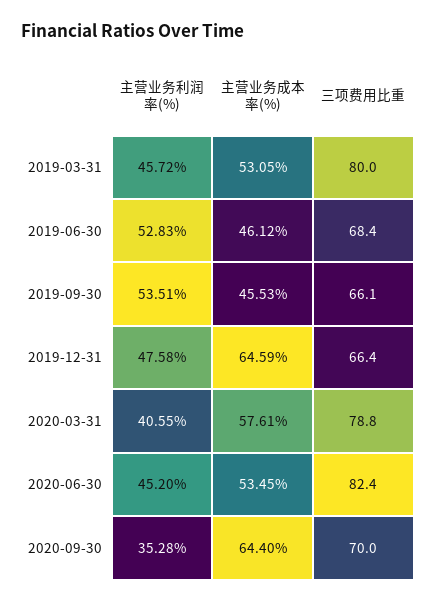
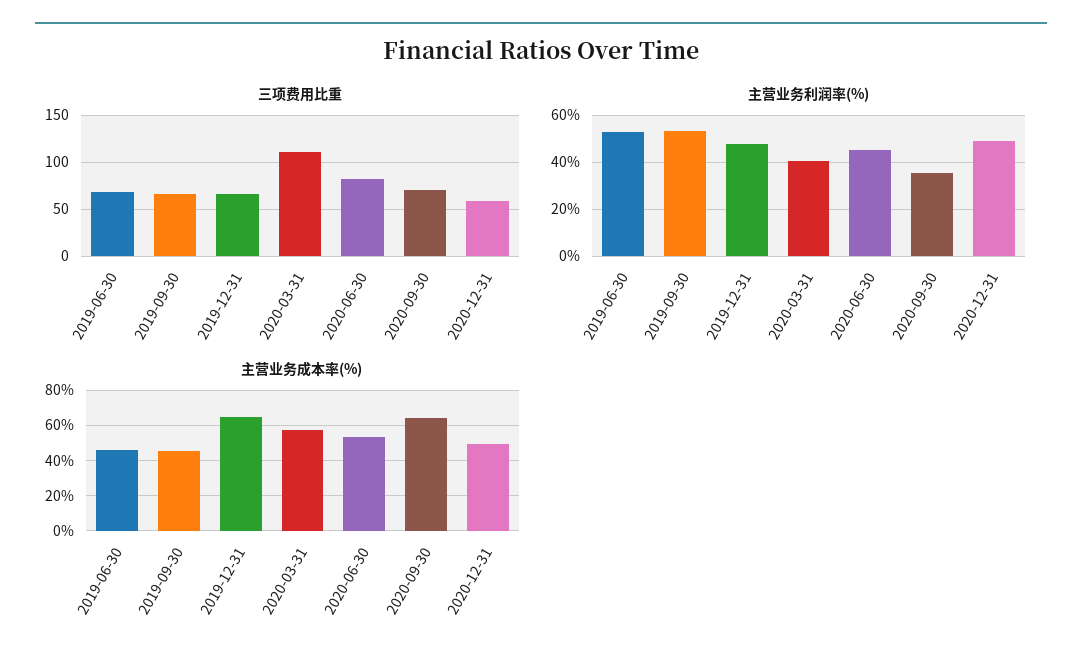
主营业务利润率(%), 2019-03-31: 45.72 -> none
主营业务成本率(%), 2019-03-31: 53.05 -> none
三项费用比重, 2019-03-31: 80 -> none
三项费用比重, 2020-03-31: 78.8 -> 110
三项费用比重, 2020-12-31: none -> 60
主营业务利润率(%), 2020-12-31: none -> 50
主营业务成本率(%), 2020-12-31: none -> 50

